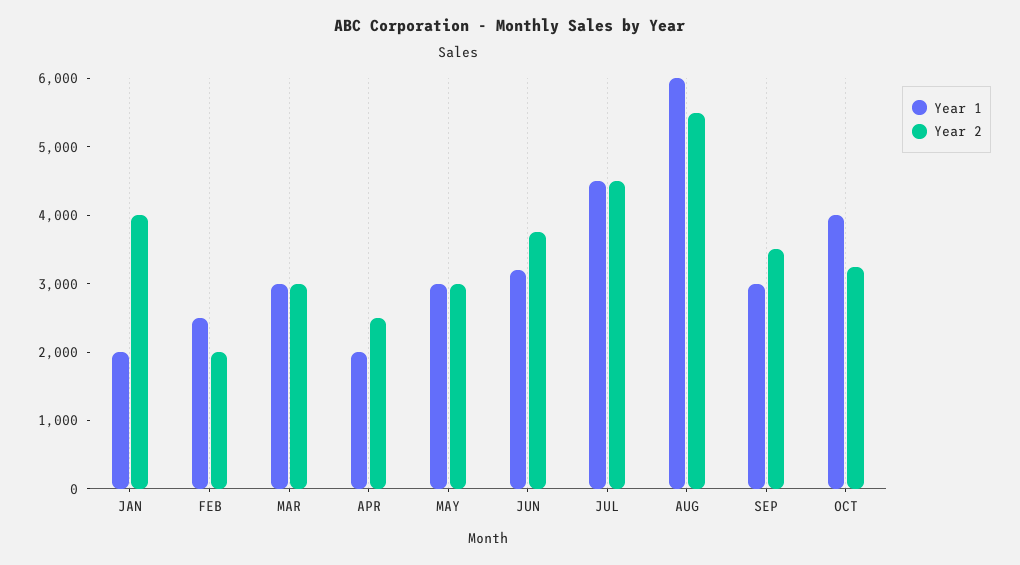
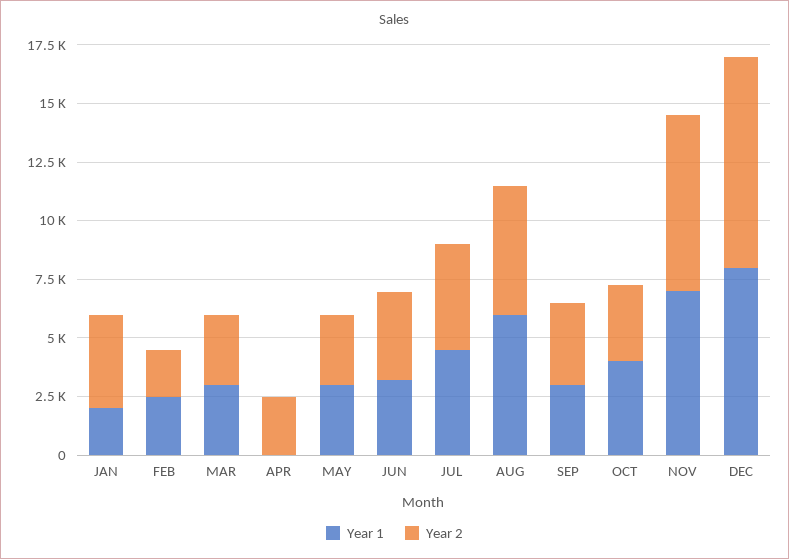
Year 1, APR: 2000 -> 0
Year 1, NOV: none -> 7000
Year 2, NOV: none -> 7500
Year 1, DEC: none -> 8000
Year 2, DEC: none -> 9000

